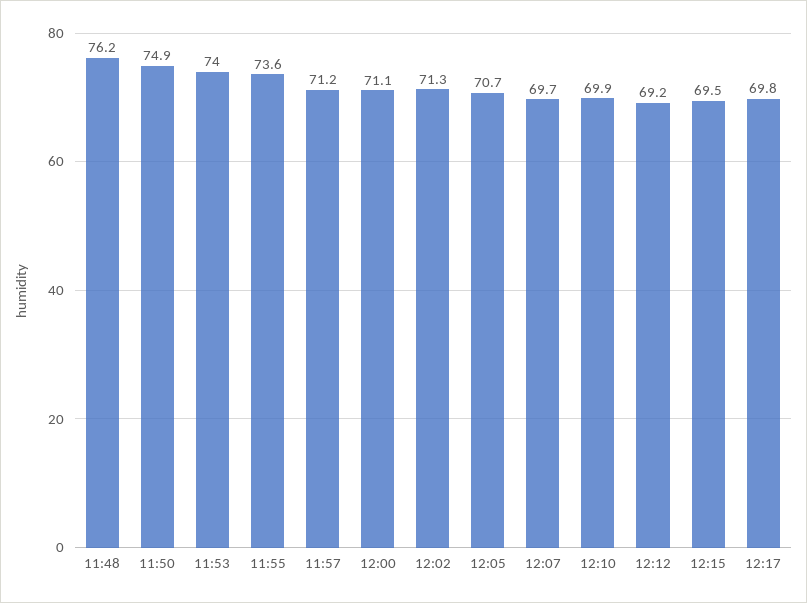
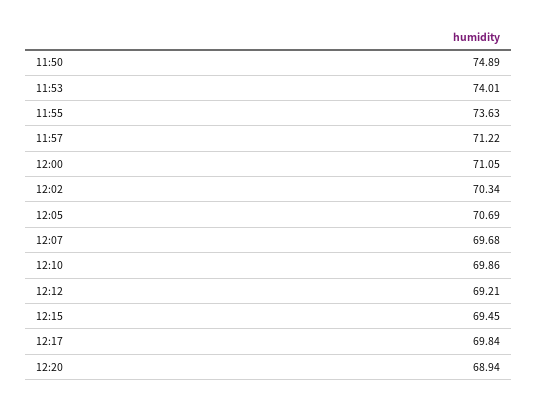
11:48: 76.2 -> none
12:02: 71.3 -> 70.34
12:20: none -> 68.94

